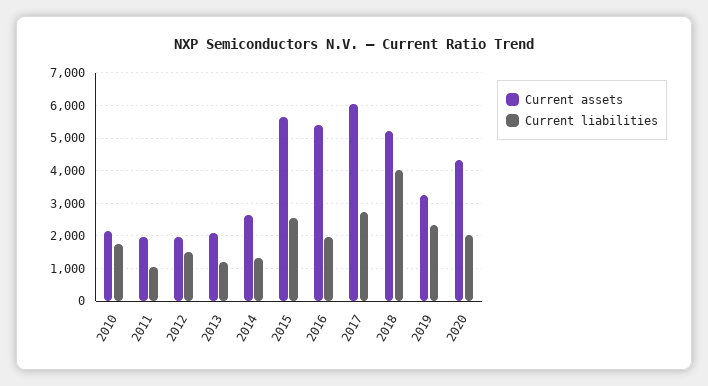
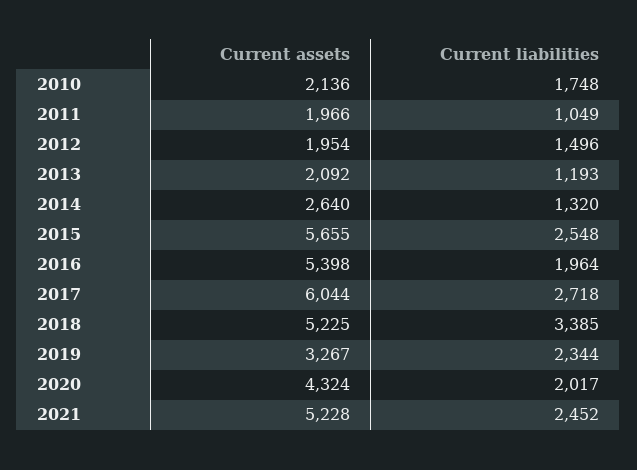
Current liabilities, 2018: 4000 -> 3385
Current assets, 2021: none -> 5228
Current liabilities, 2021: none -> 2452

